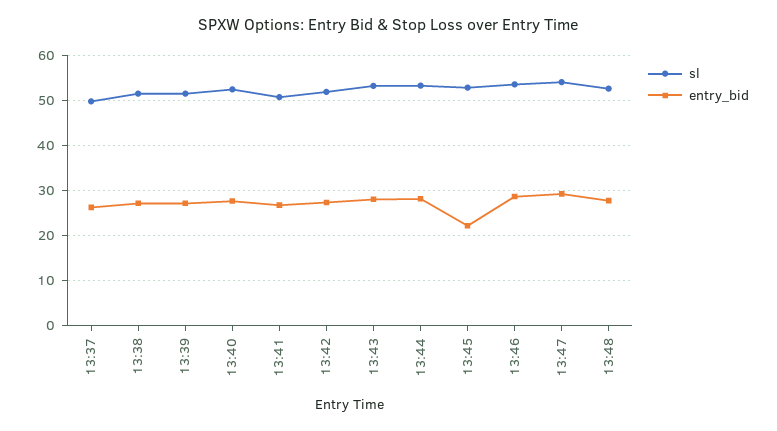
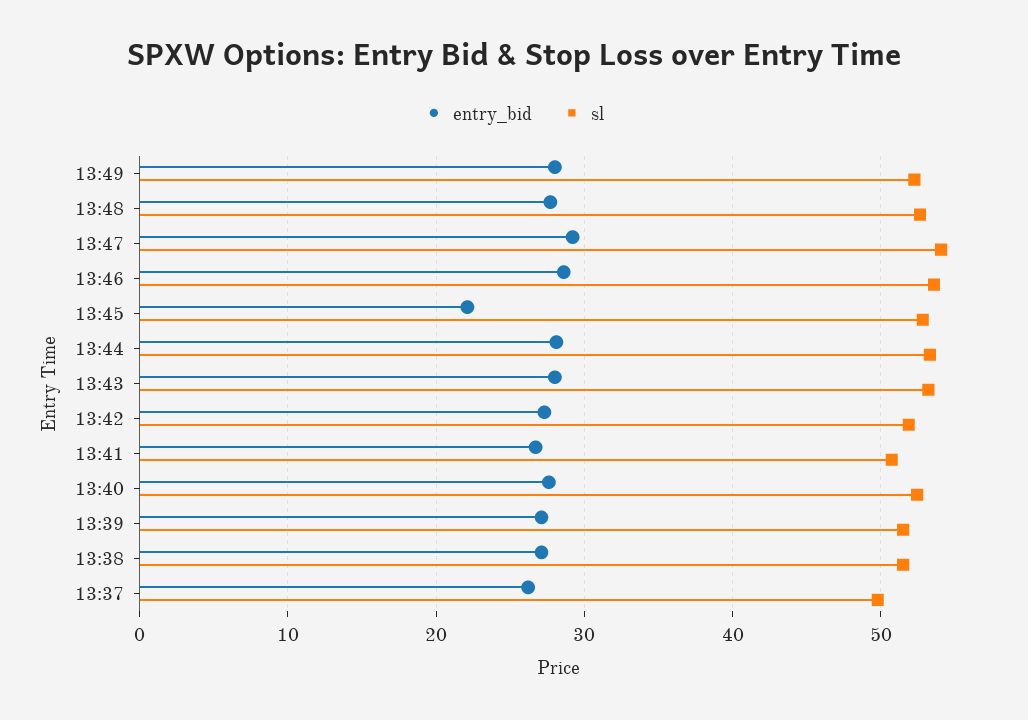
entry_bid, 13:49: none -> 28
sl, 13:49: none -> 52

